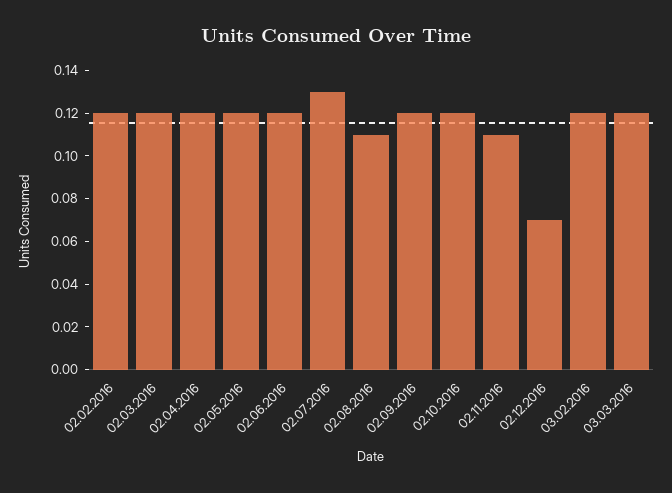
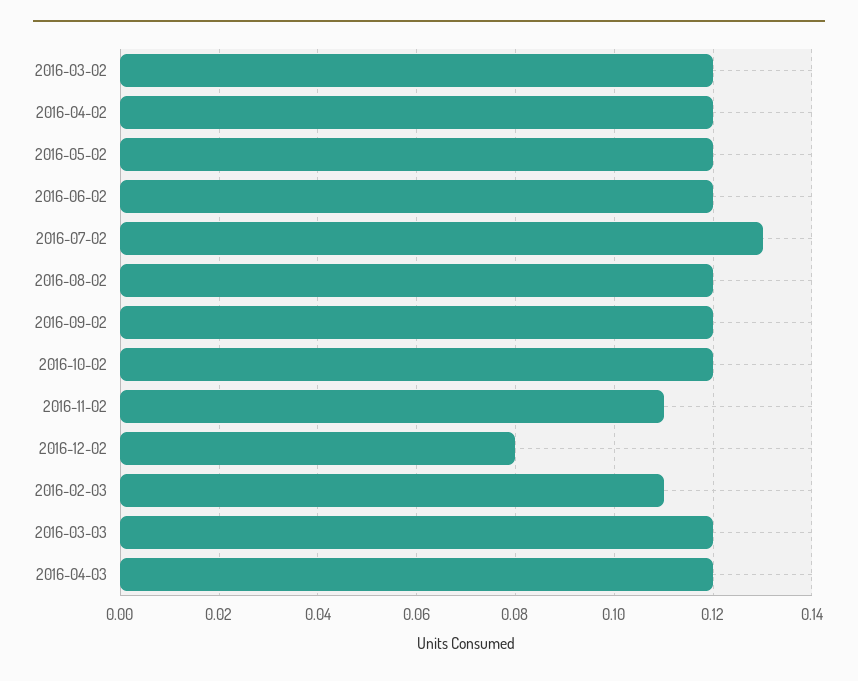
02.02.2016: 0.12 -> none
02.08.2016: 0.11 -> 0.12
02.12.2016: 0.07 -> 0.08
03.02.2016: 0.12 -> 0.11
2016-04-03: none -> 0.12

